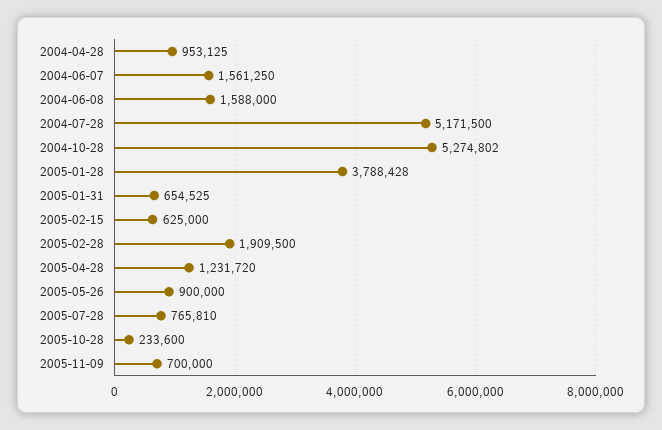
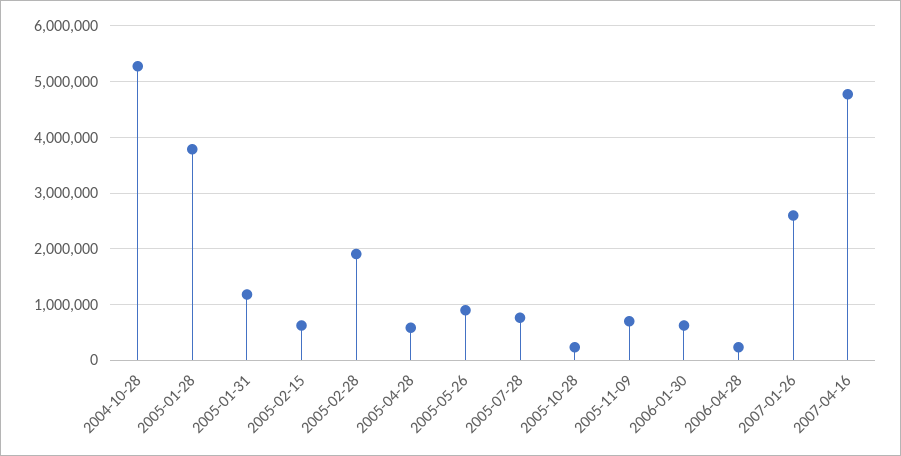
2004-04-28: 953125 -> none
2004-06-07: 1561250 -> none
2004-06-08: 1588000 -> none
2004-07-28: 5171500 -> none
2005-01-31: 654525 -> 1200000
2005-04-28: 1231720 -> 600000
2006-01-30: none -> 600000
2006-04-28: none -> 200000
2007-01-26: none -> 2600000
2007-04-16: none -> 4800000

